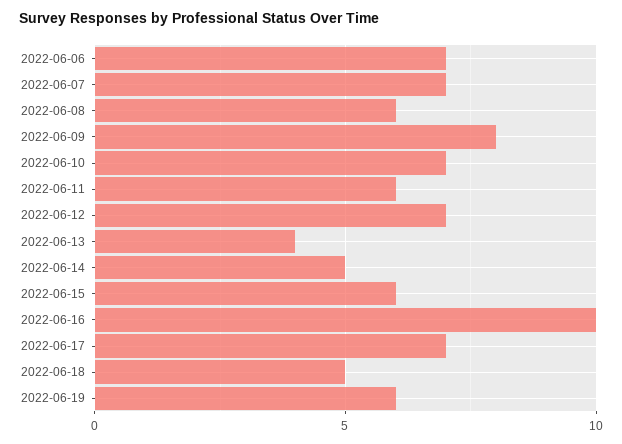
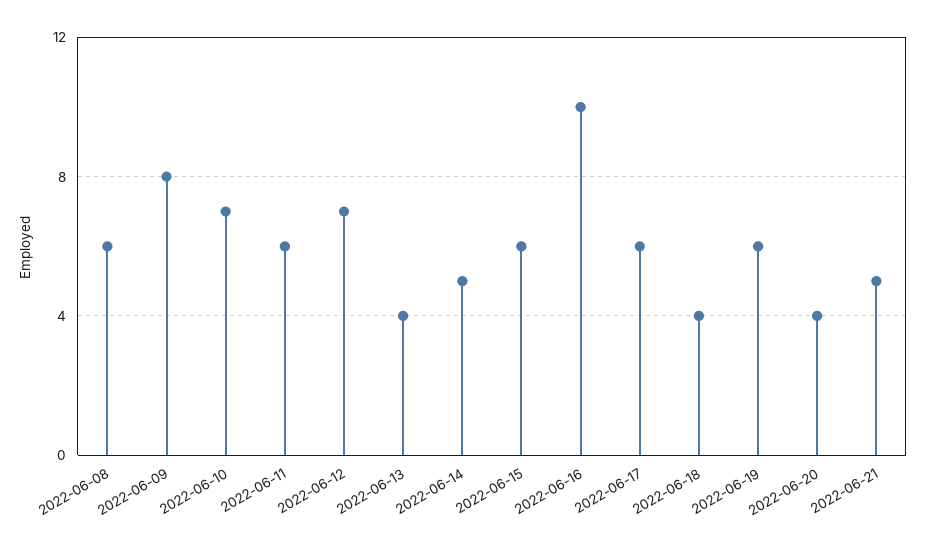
2022-06-06: 7 -> none
2022-06-07: 7 -> none
2022-06-17: 7 -> 6
2022-06-18: 5 -> 4
2022-06-20: none -> 4
2022-06-21: none -> 5

